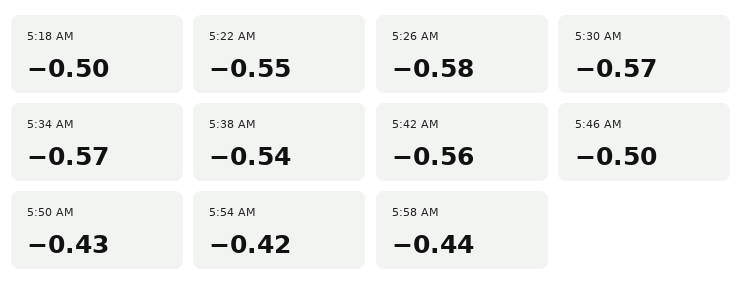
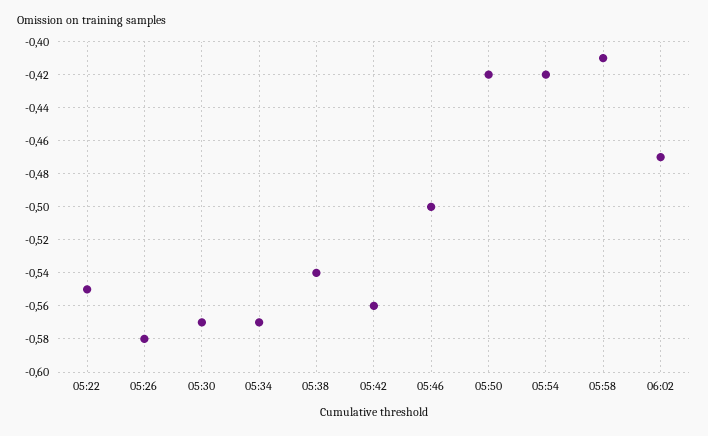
5:18 AM: -0.5 -> none
5:50 AM: -0.43 -> -0.42
5:58 AM: -0.44 -> -0.41
06:02: none -> -0.47

